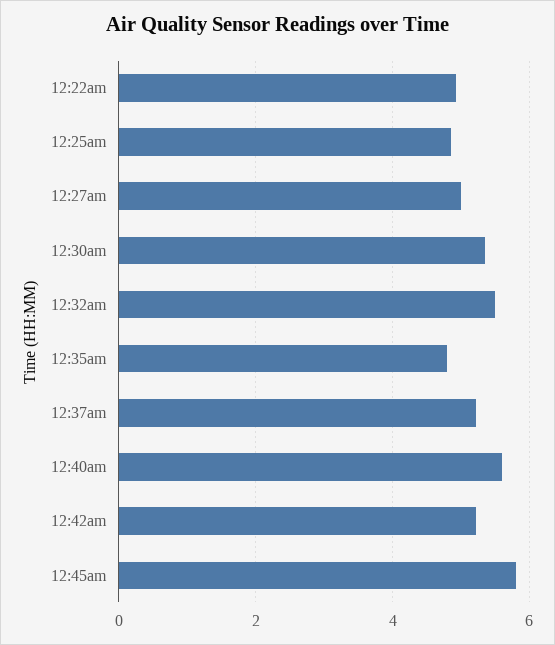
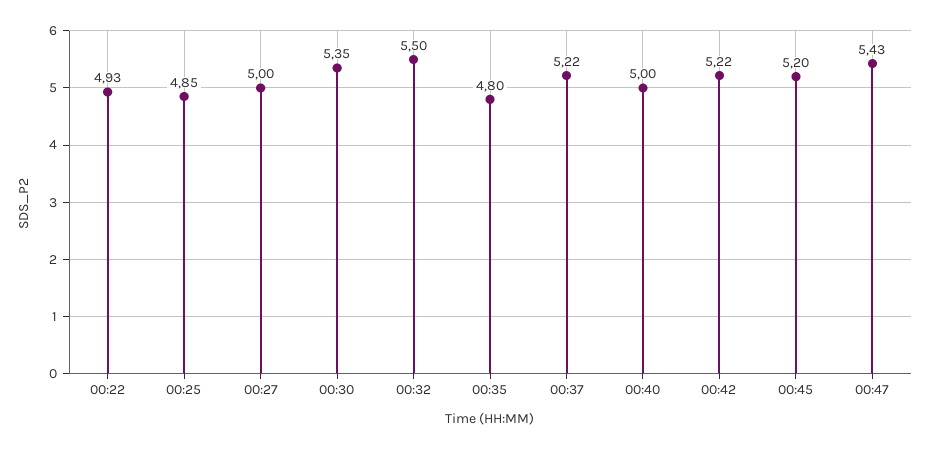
12:40am: 5.6 -> 5
12:45am: 5.8 -> 5.2
00:47: none -> 5.43

